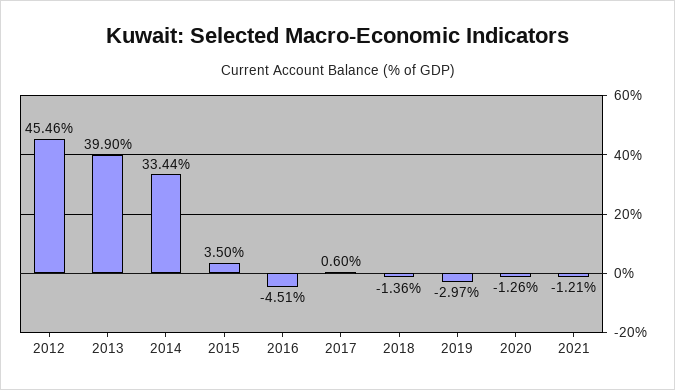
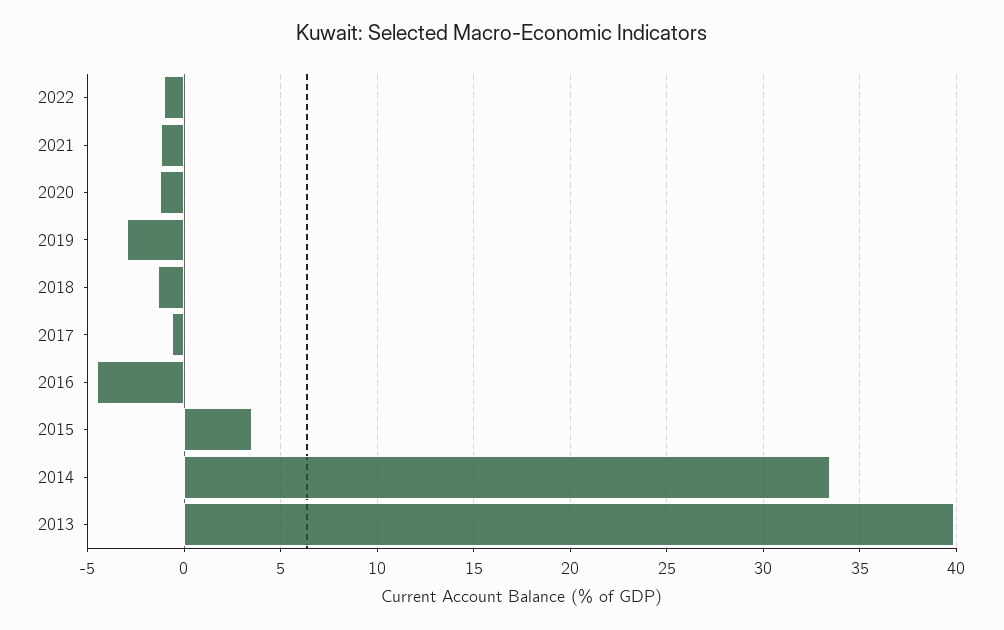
2012: 45.46 -> none
2017: 0.6 -> -0.5
2022: none -> -1

